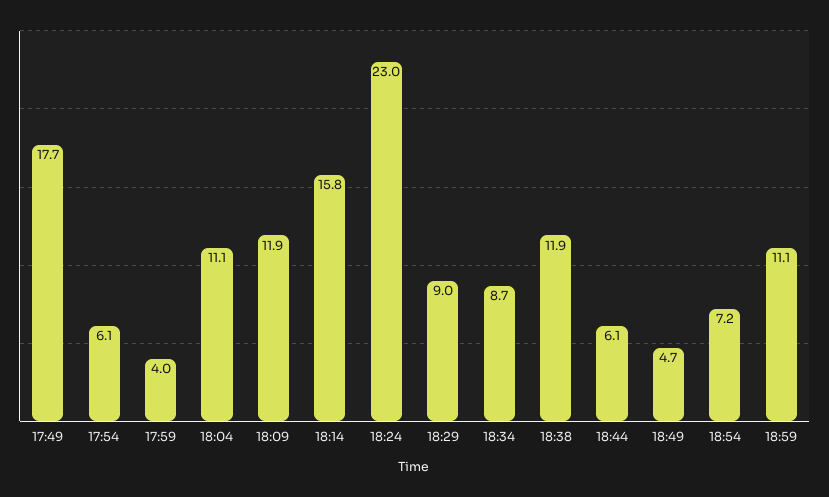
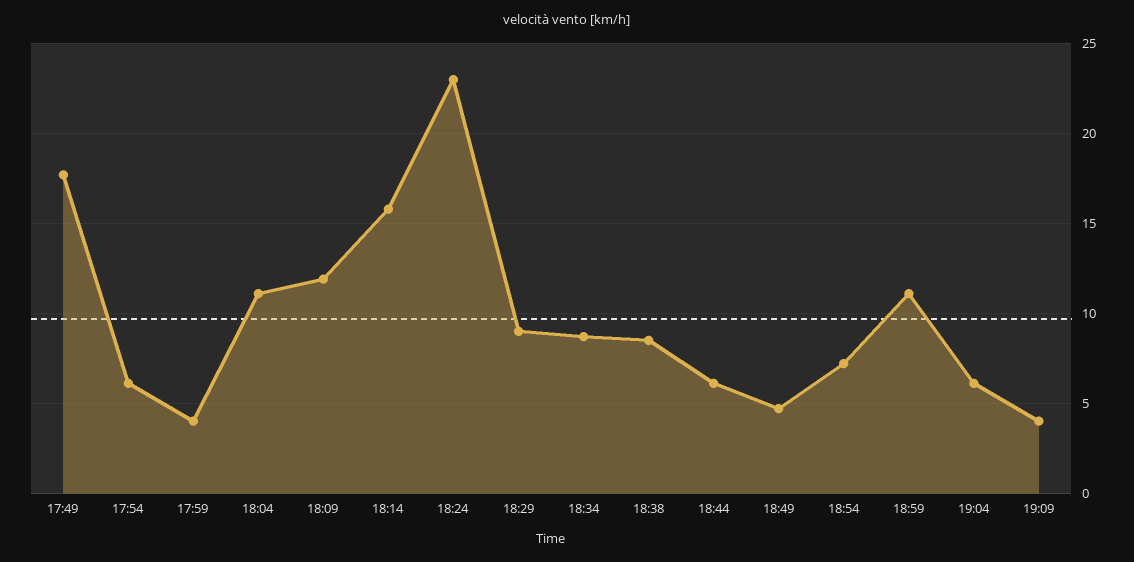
18:38: 11.9 -> 8.5
19:04: none -> 6
19:09: none -> 4

